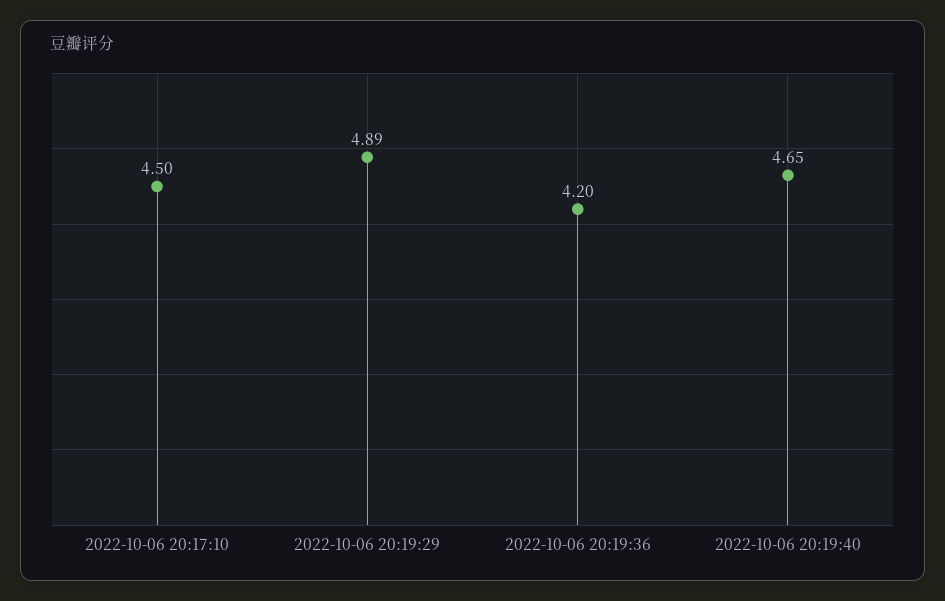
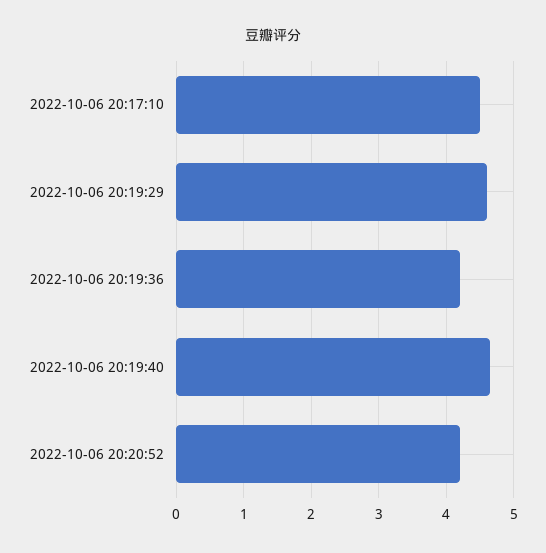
2022-10-06 20:19:29: 4.89 -> 4.6
2022-10-06 20:20:52: none -> 4.2

